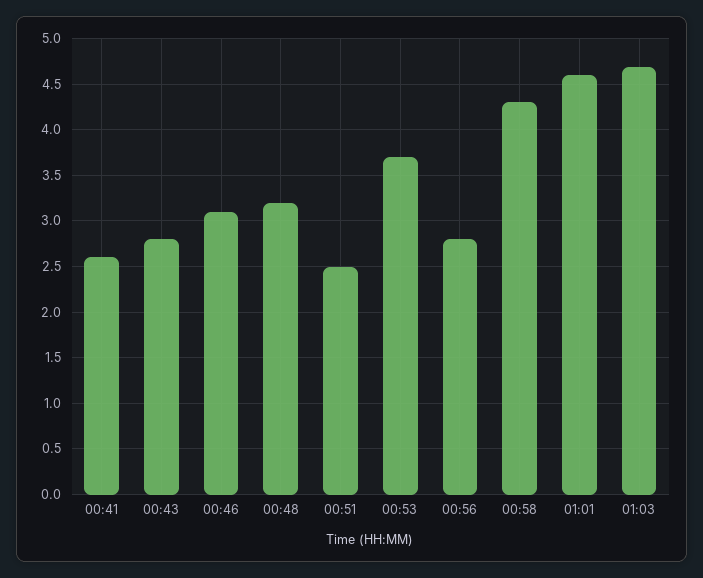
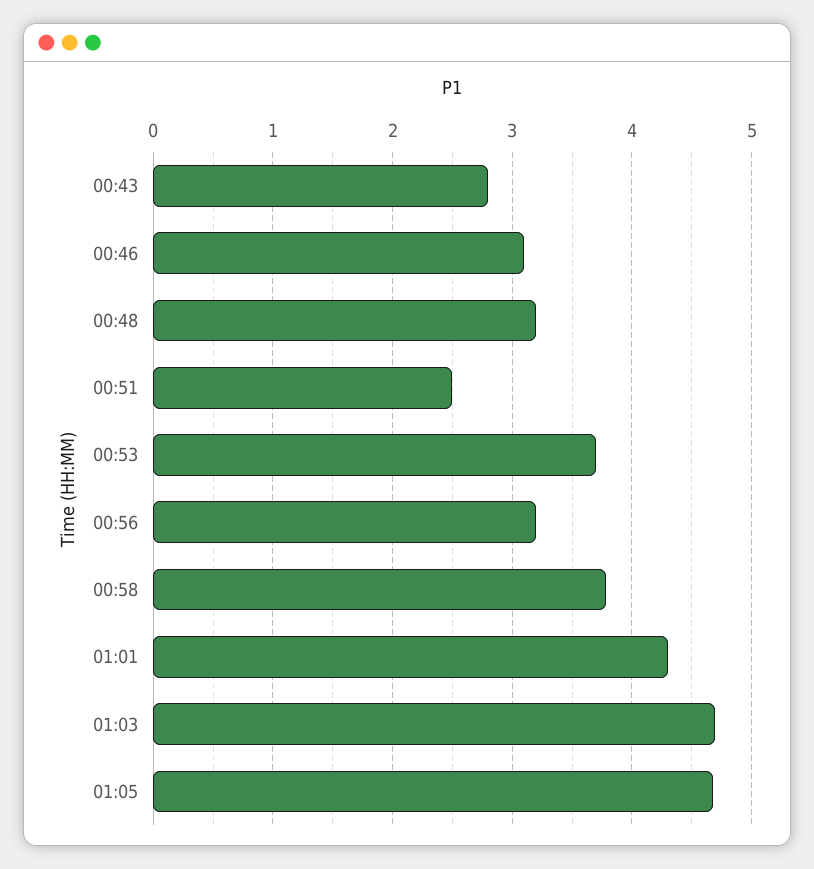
00:41: 2.6 -> none
00:56: 2.8 -> 3.2
00:58: 4.3 -> 3.8
01:01: 4.6 -> 4.3
01:05: none -> 4.7

